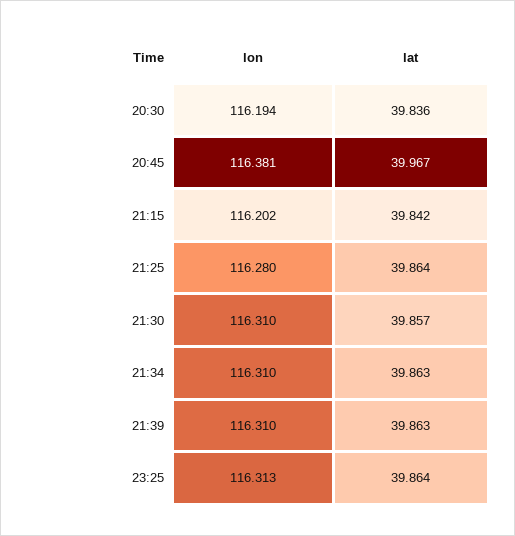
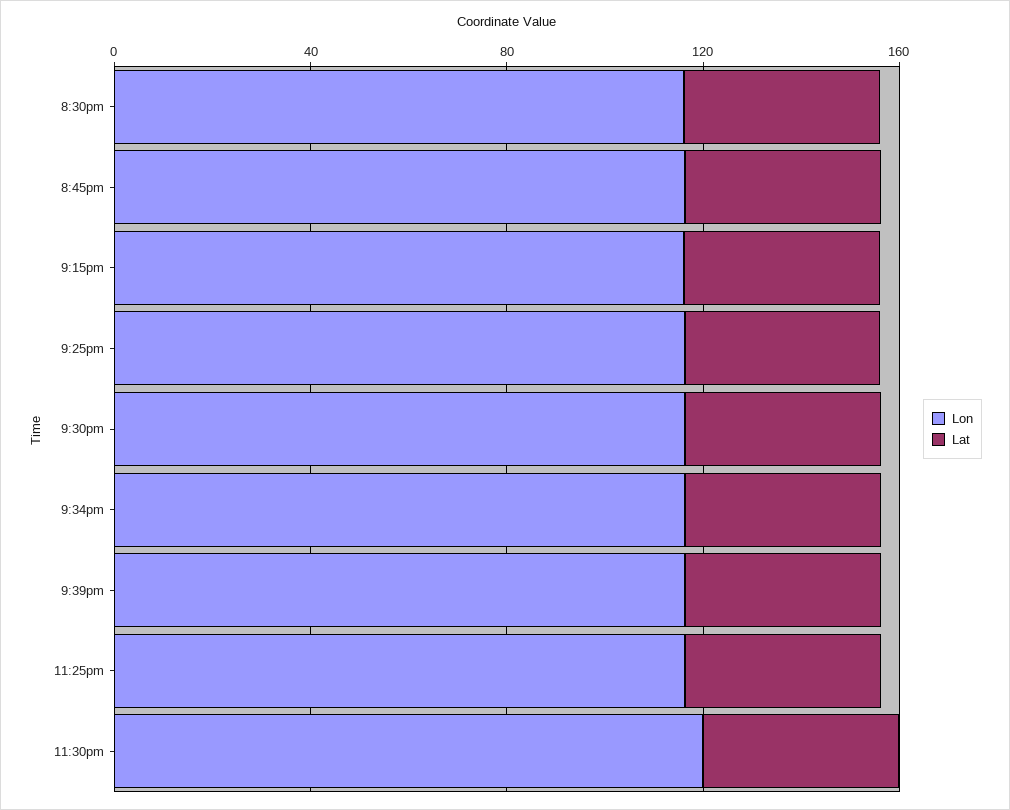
lon, 11:30pm: none -> 120
lat, 11:30pm: none -> 40

